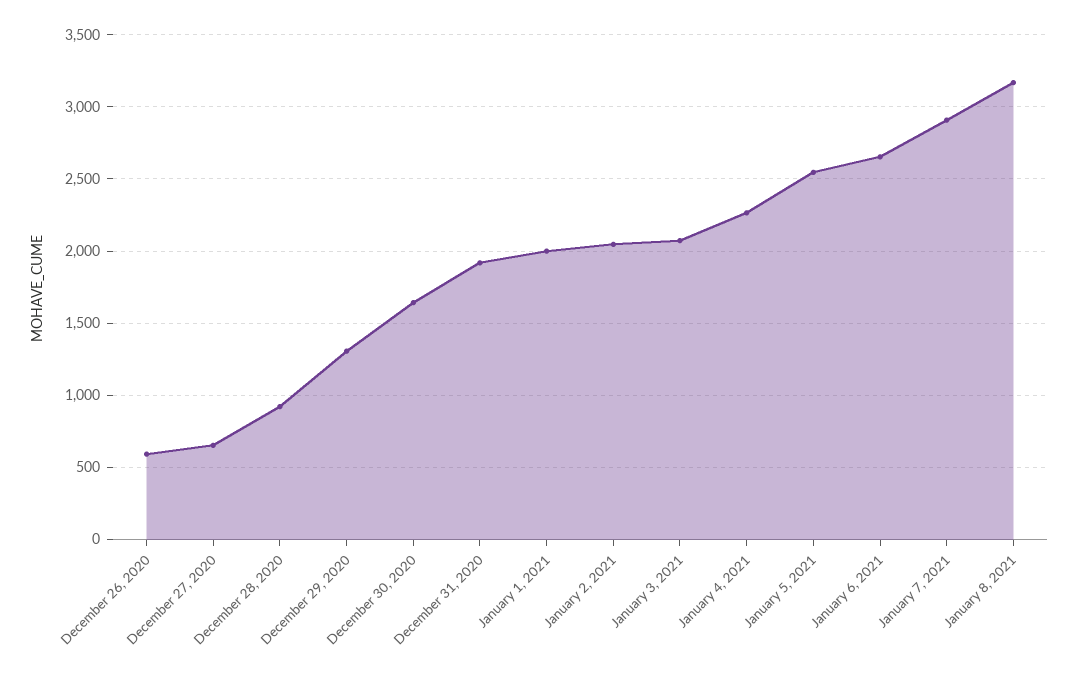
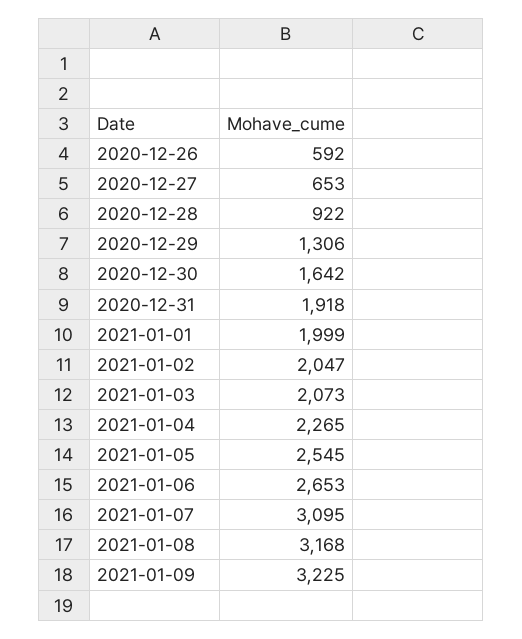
January 7, 2021: 2900 -> 3095
2021-01-09: none -> 3225

